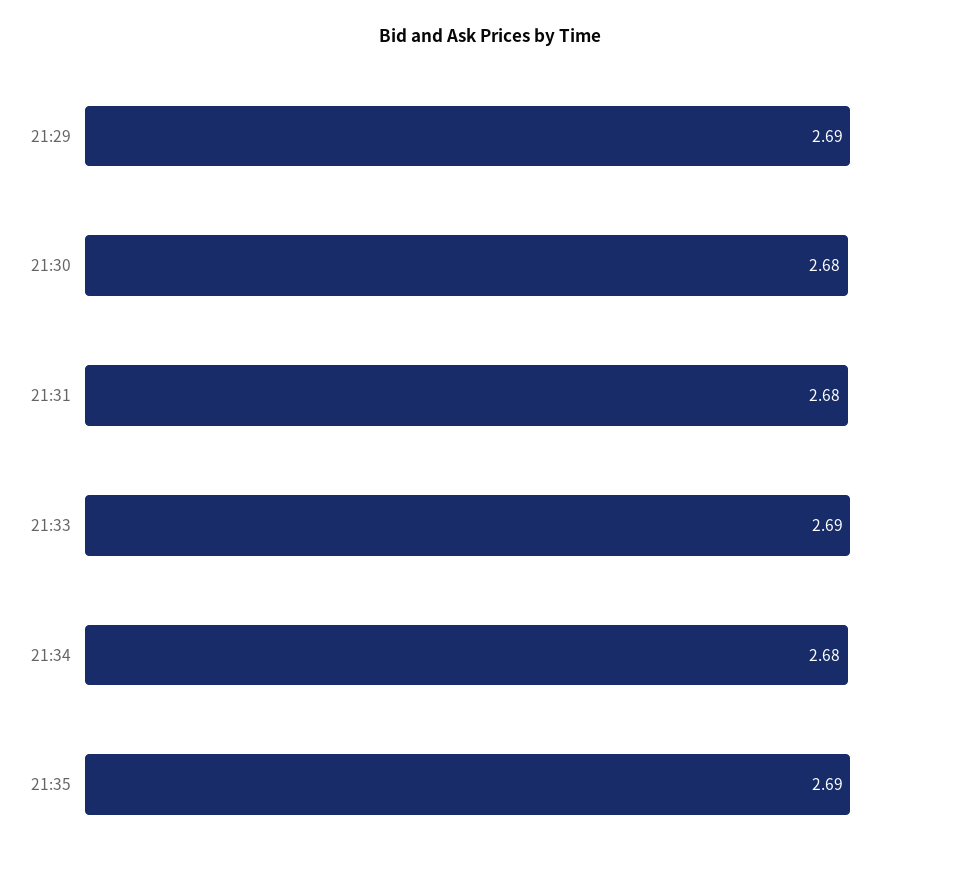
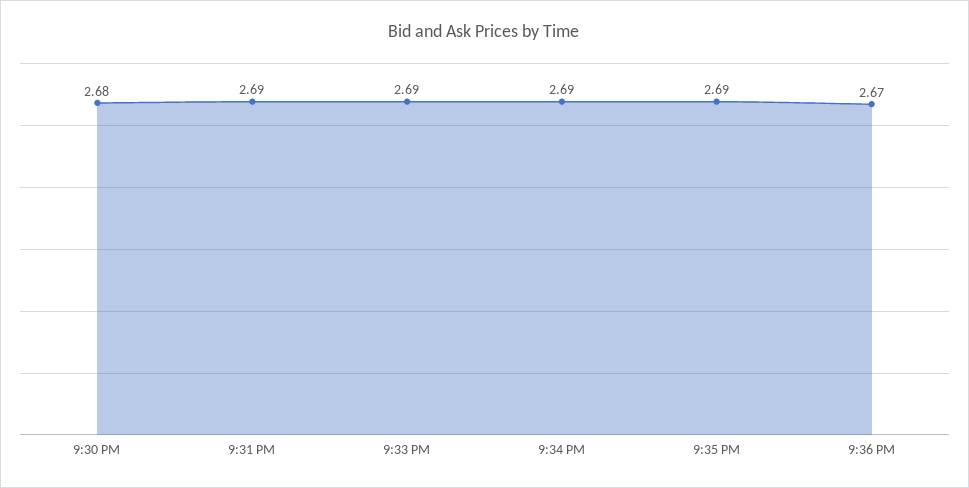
21:29: 2.69 -> none
21:31: 2.68 -> 2.69
21:34: 2.68 -> 2.69
9:36 PM: none -> 2.67

